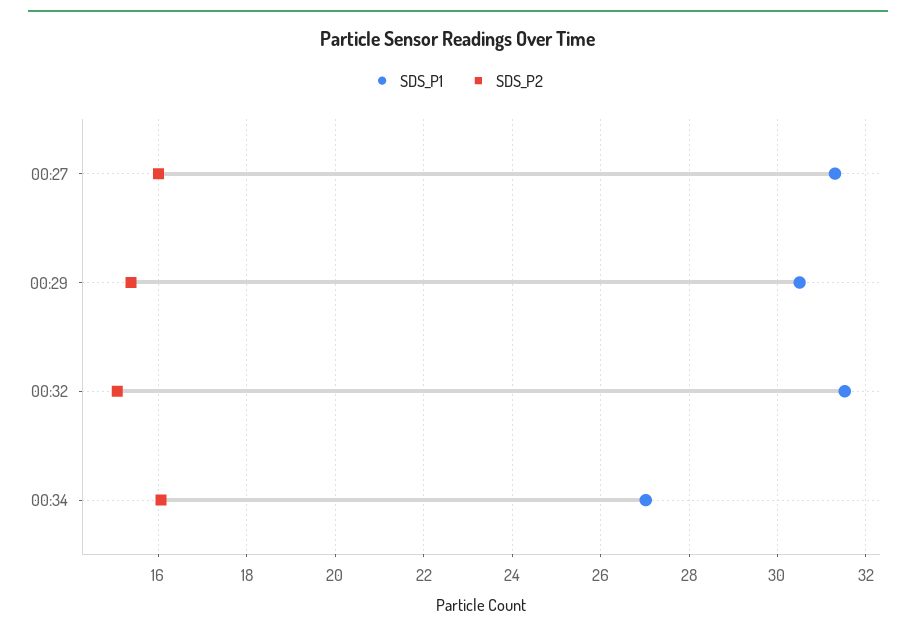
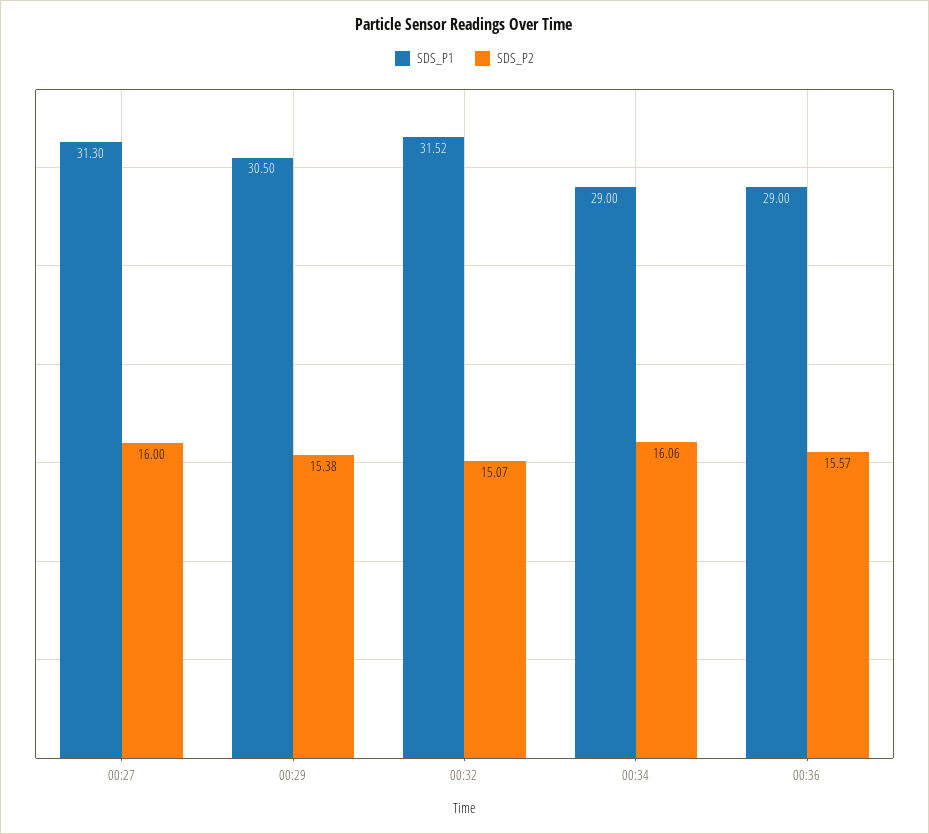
SDS_P1, 00:34: 27 -> 29
SDS_P1, 00:36: none -> 29
SDS_P2, 00:36: none -> 15.57

